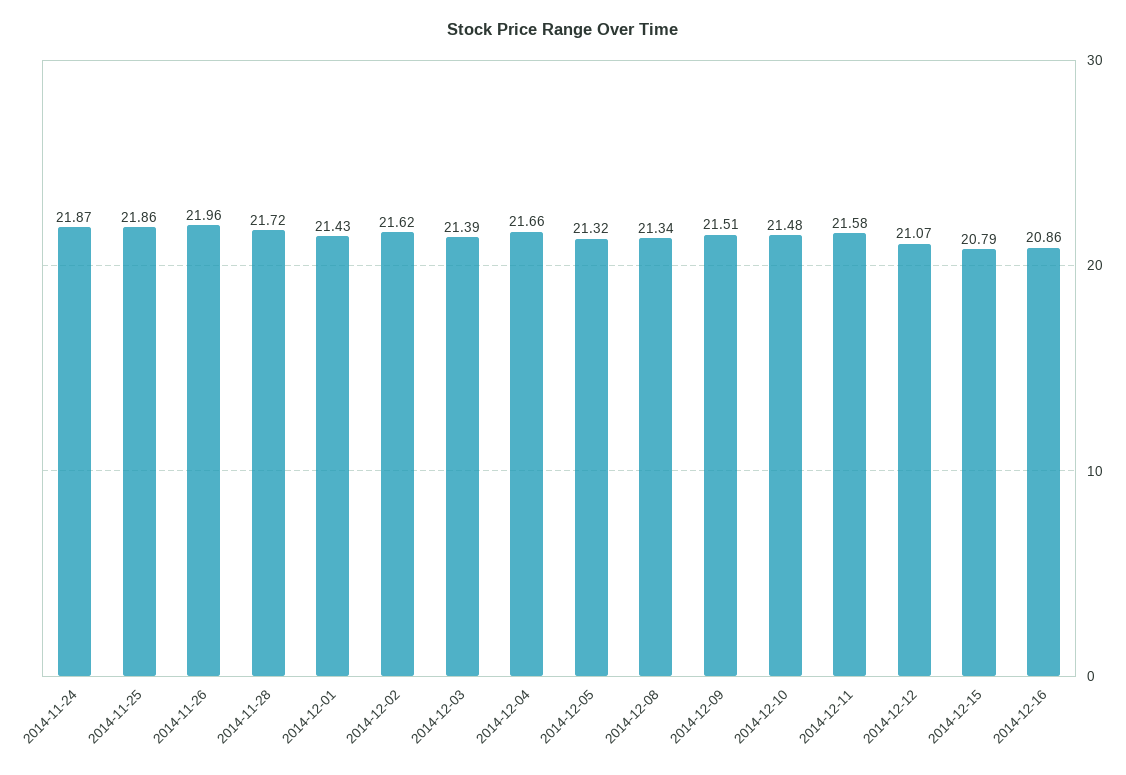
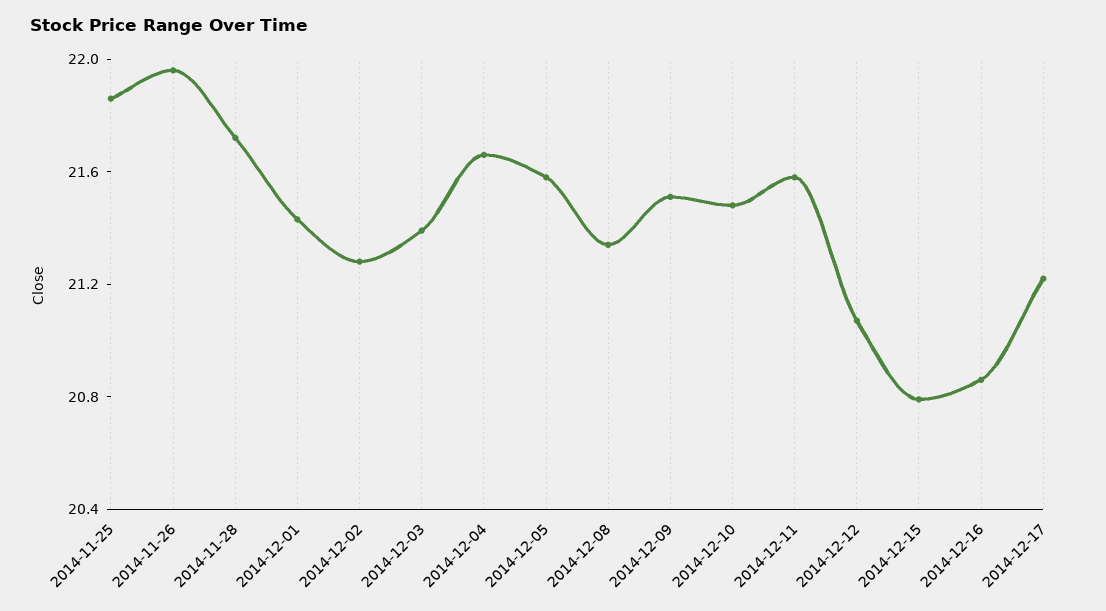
2014-11-24: 21.87 -> none
2014-12-02: 21.62 -> 21.3
2014-12-05: 21.32 -> 21.6
2014-12-17: none -> 21.2

